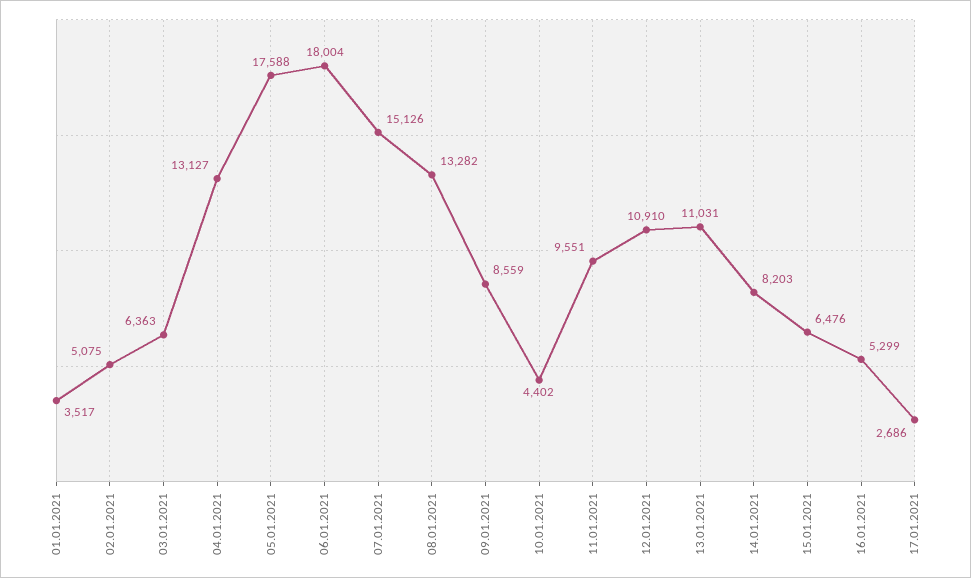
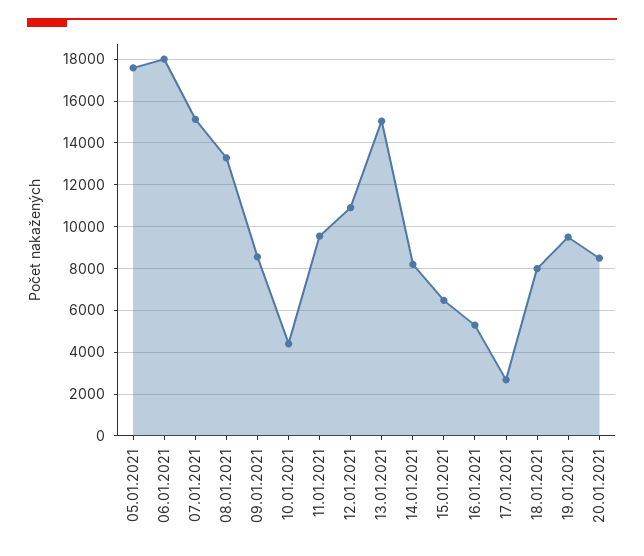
01.01.2021: 3517 -> none
02.01.2021: 5075 -> none
03.01.2021: 6363 -> none
04.01.2021: 13127 -> none
13.01.2021: 11031 -> 15000
18.01.2021: none -> 8000
19.01.2021: none -> 9500
20.01.2021: none -> 8500

